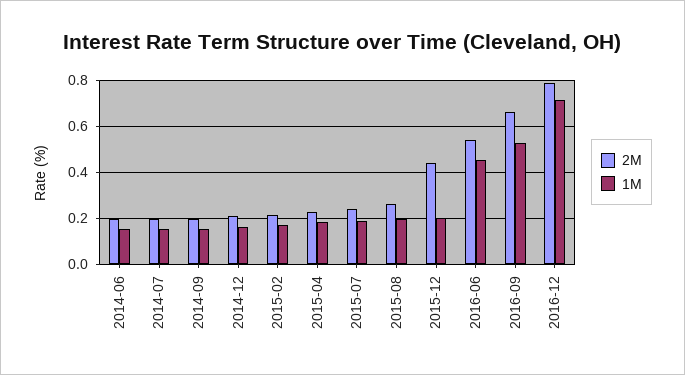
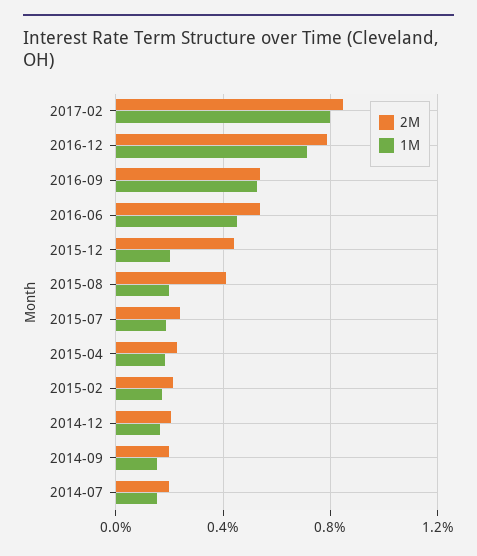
2M, 2014-06: 0.2 -> none
1M, 2014-06: 0.15 -> none
2M, 2015-08: 0.25 -> 0.4
2M, 2016-09: 0.65 -> 0.55
2M, 2017-02: none -> 0.85
1M, 2017-02: none -> 0.8

